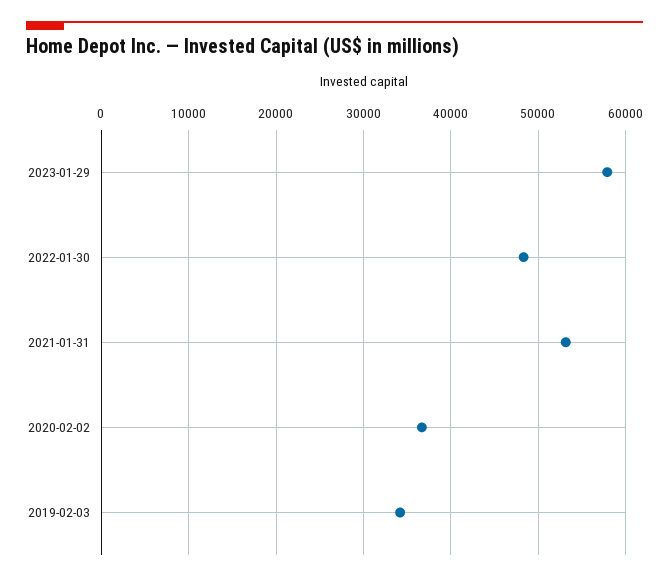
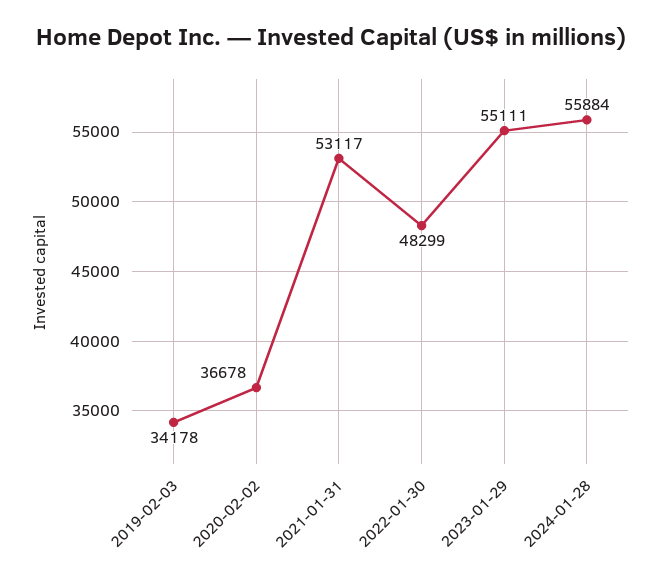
2023-01-29: 58000 -> 55111
2024-01-28: none -> 55884

